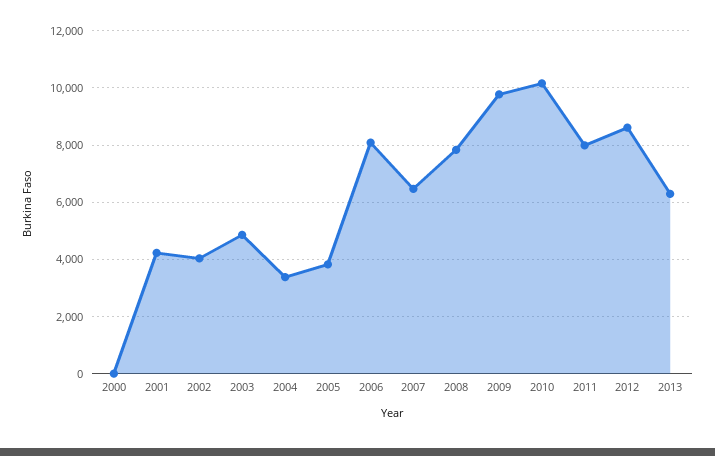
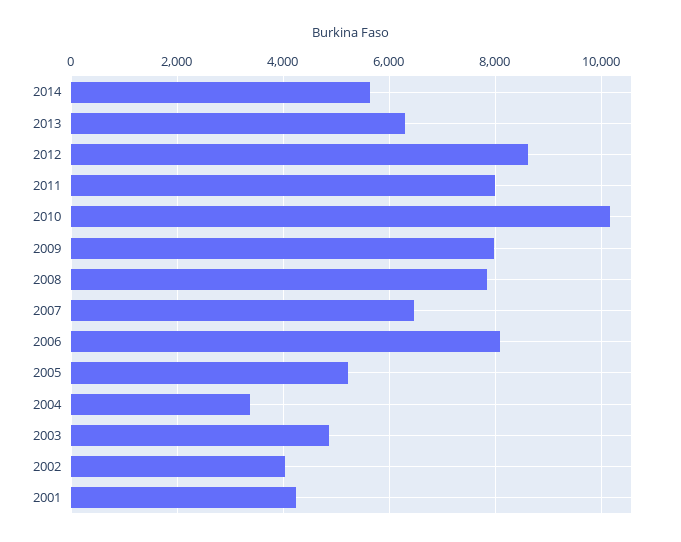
2000: 0 -> none
2005: 3750 -> 5200
2009: 9750 -> 8000
2014: none -> 5600

